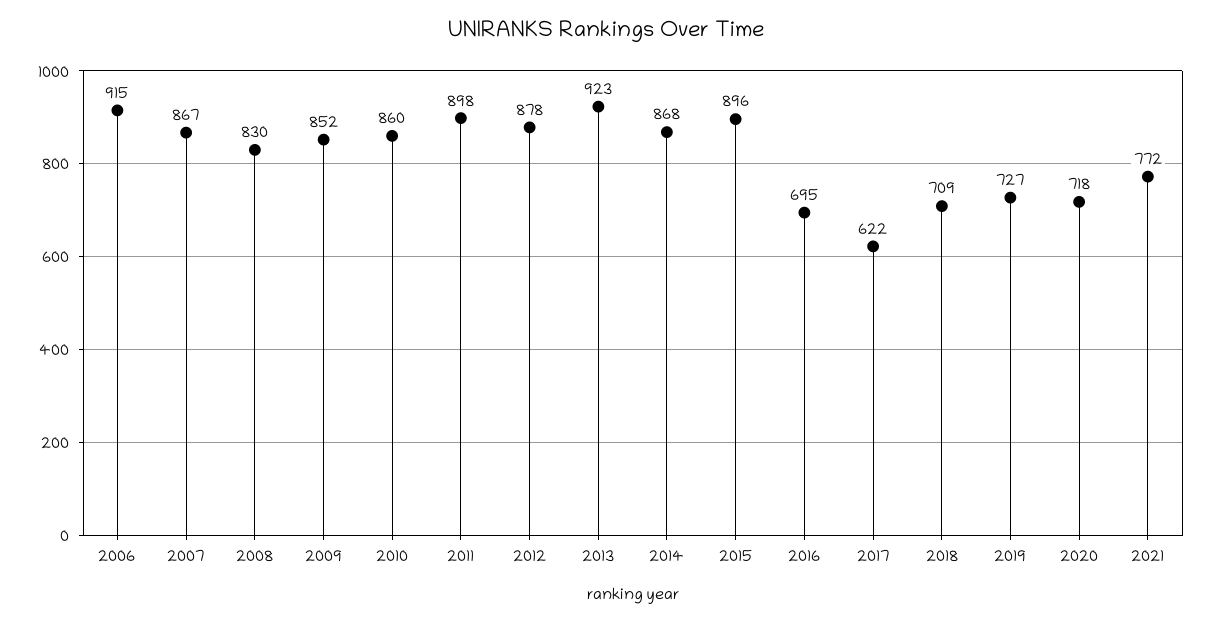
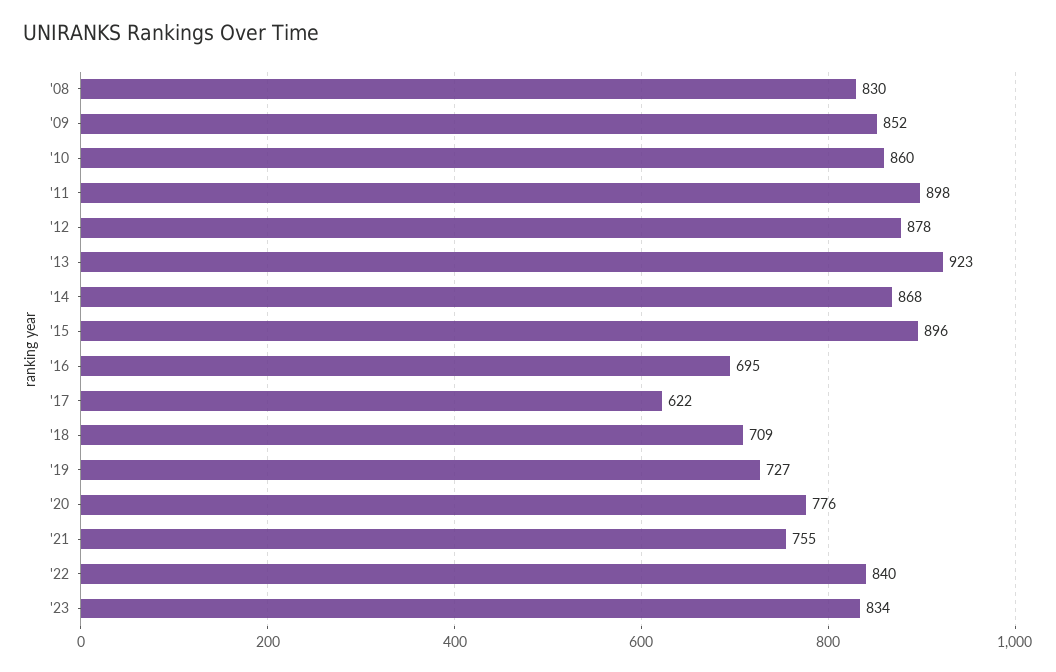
2006: 915 -> none
2007: 867 -> none
2020: 718 -> 776
2021: 772 -> 755
'22: none -> 840
'23: none -> 834

